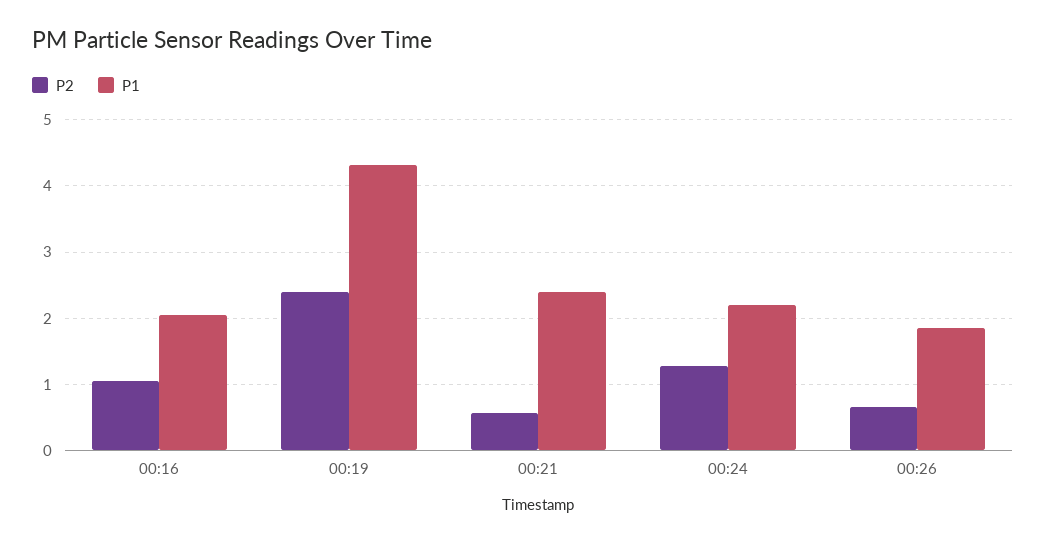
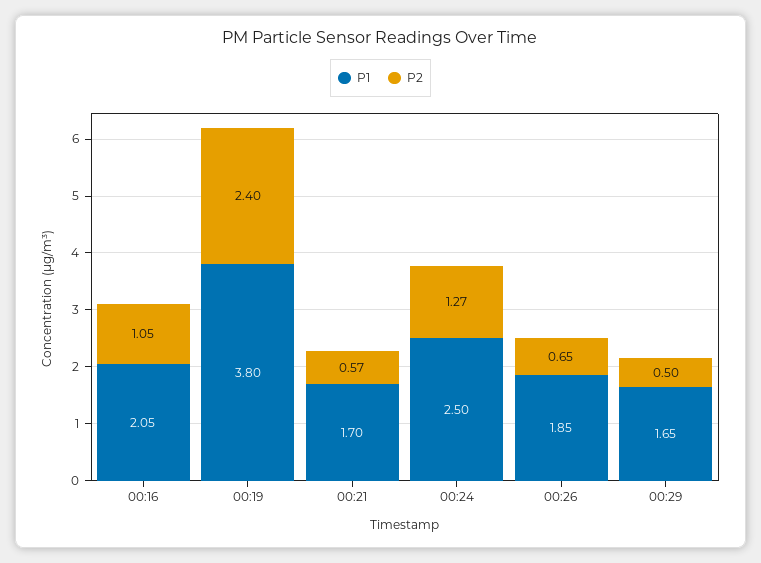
P1, 00:19: 4.3 -> 3.8
P1, 00:21: 2.4 -> 1.7
P1, 00:24: 2.2 -> 2.5
P1, 00:29: none -> 1.65
P2, 00:29: none -> 0.5

